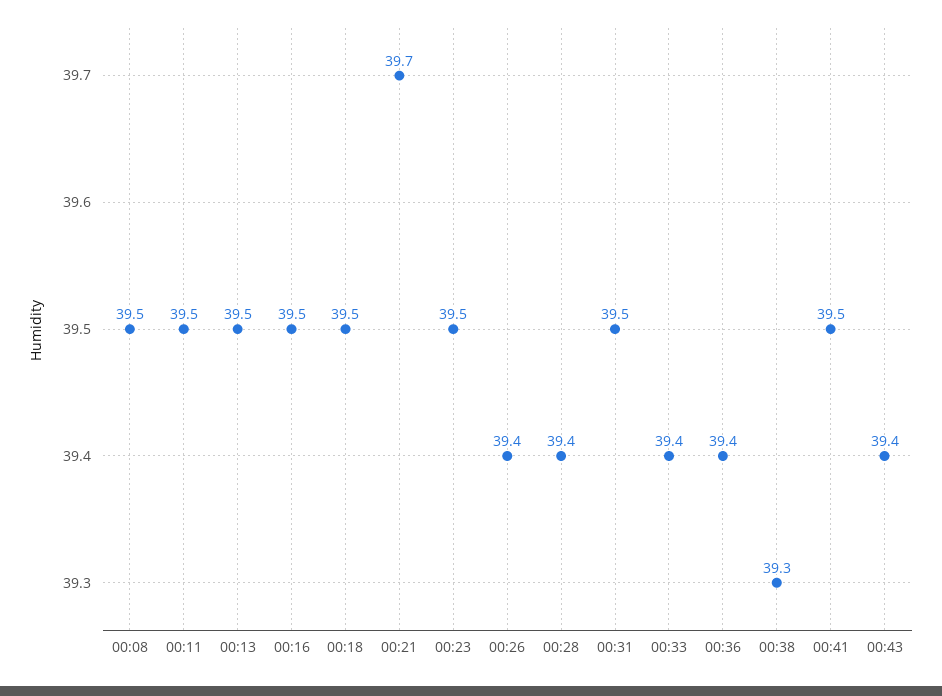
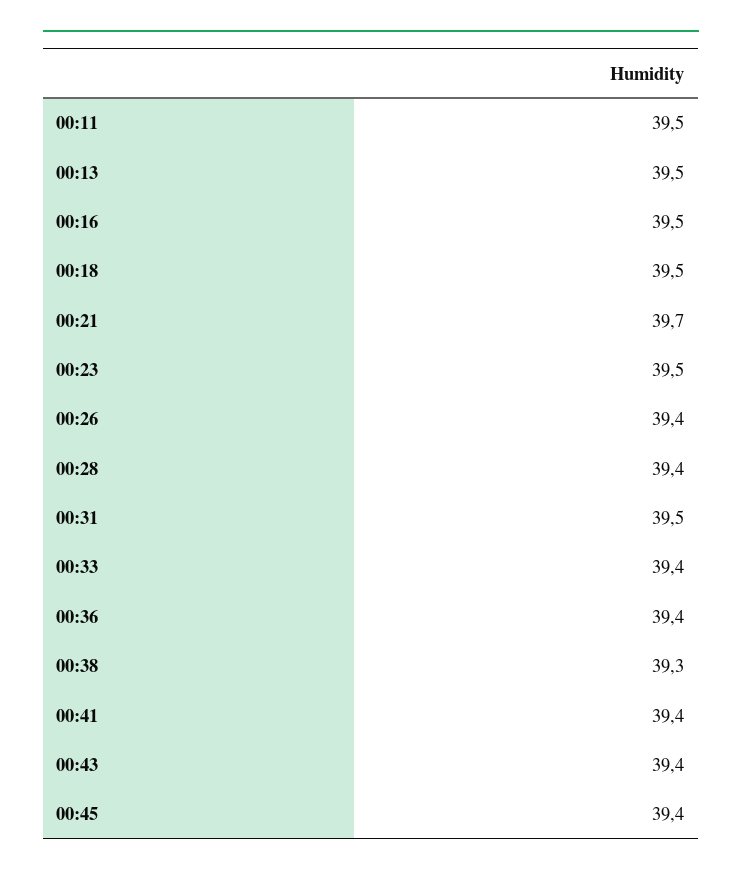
00:08: 39.5 -> none
00:41: 39.5 -> 39.4
00:45: none -> 39.4

